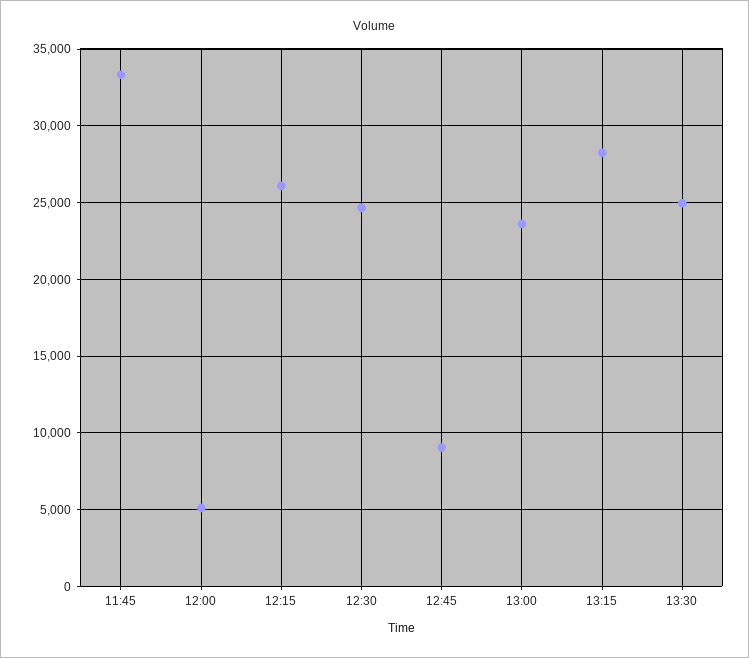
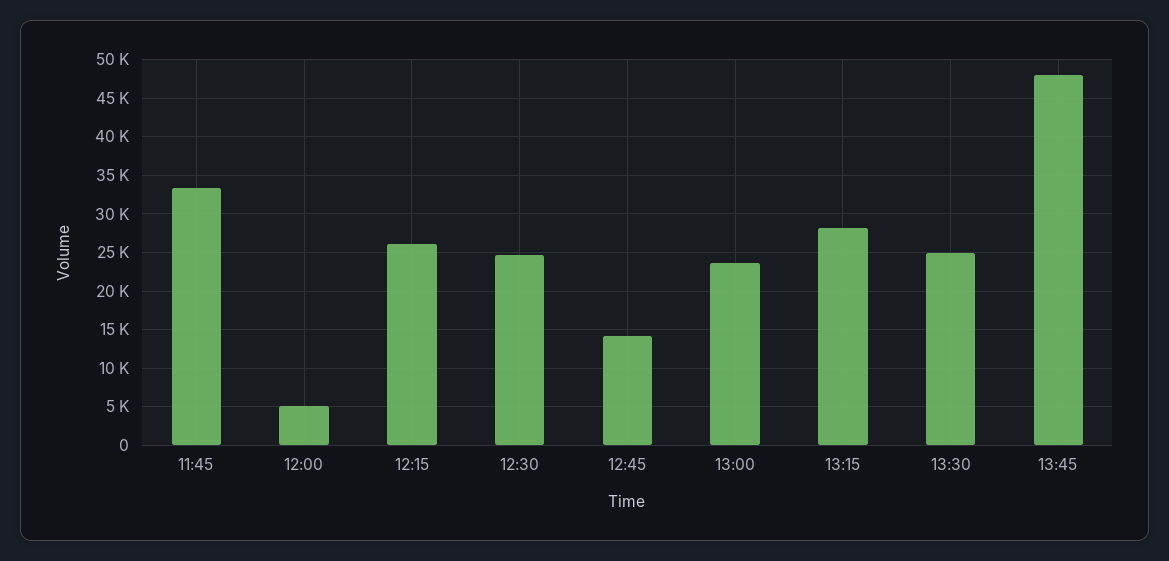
12:45: 9000 -> 14000
13:45: none -> 48000

